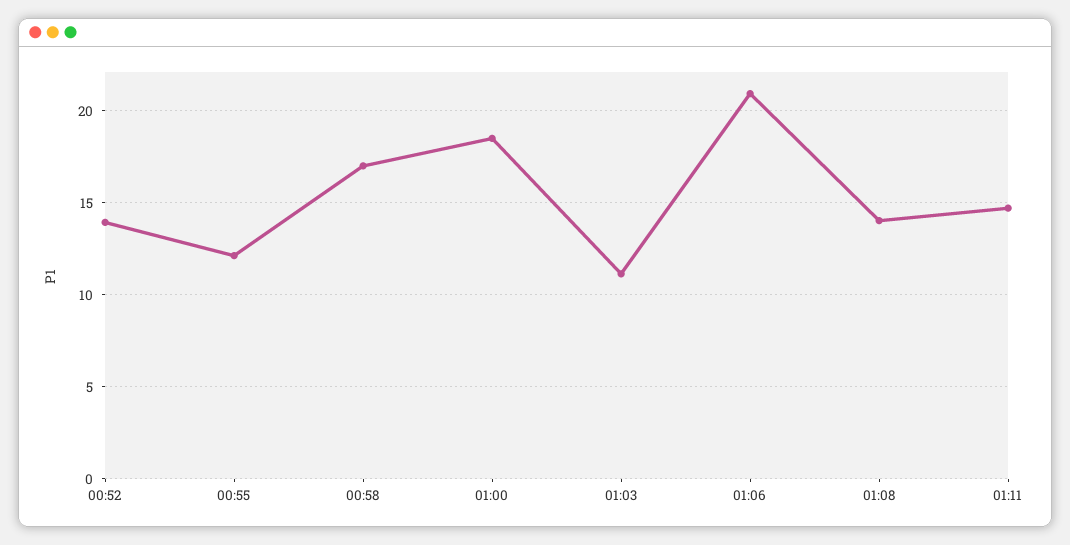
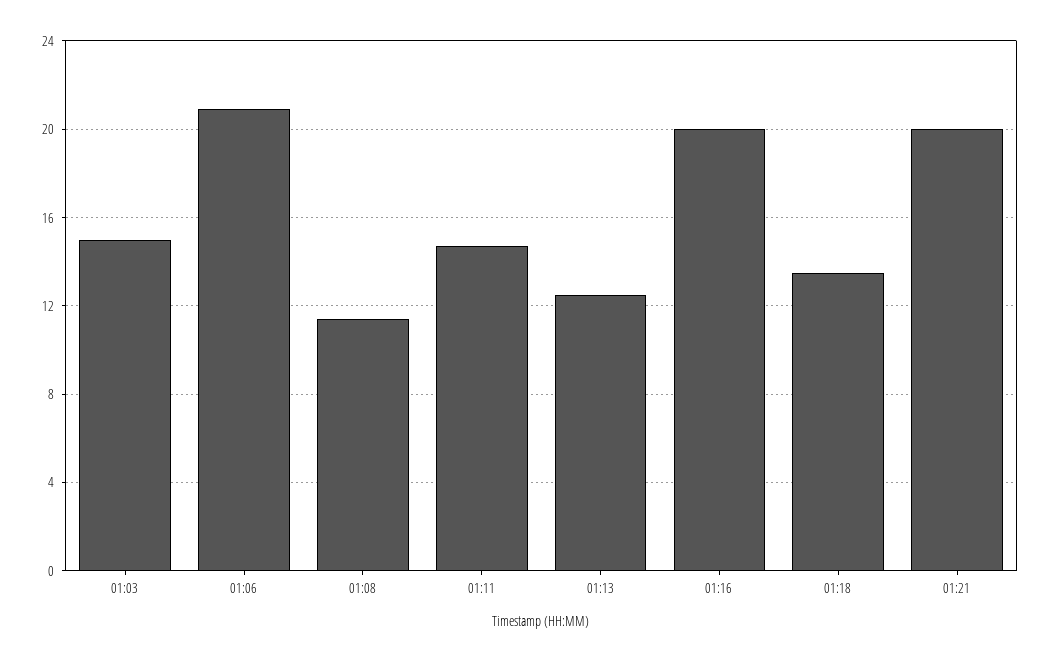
00:52: 14 -> none
00:55: 12 -> none
00:58: 17 -> none
01:00: 18.5 -> none
01:03: 11 -> 15
01:08: 14 -> 11.5
01:13: none -> 12.5
01:16: none -> 20
01:18: none -> 13.5
01:21: none -> 20

